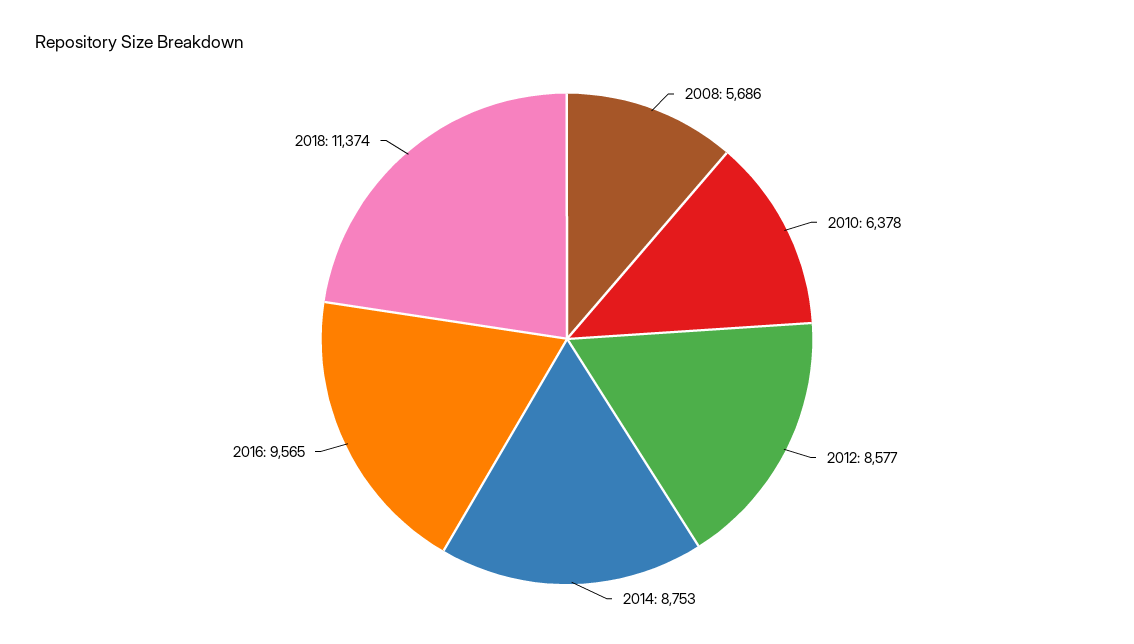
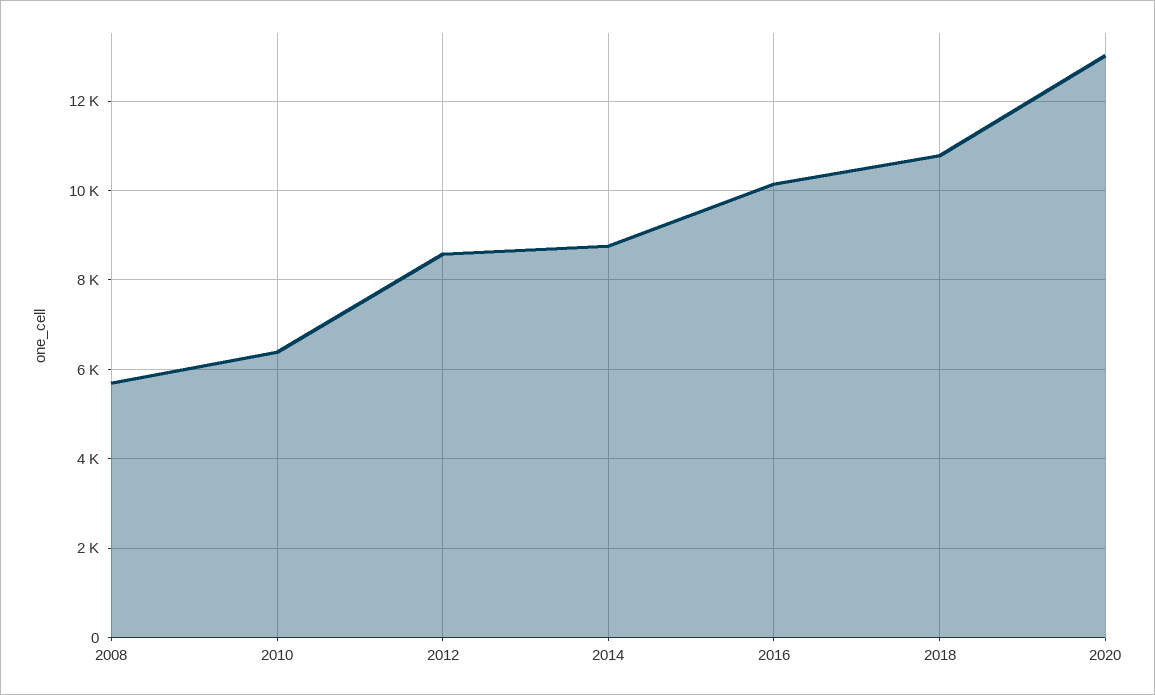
2016: 9565 -> 10200
2018: 11374 -> 10800
2020: none -> 13000

